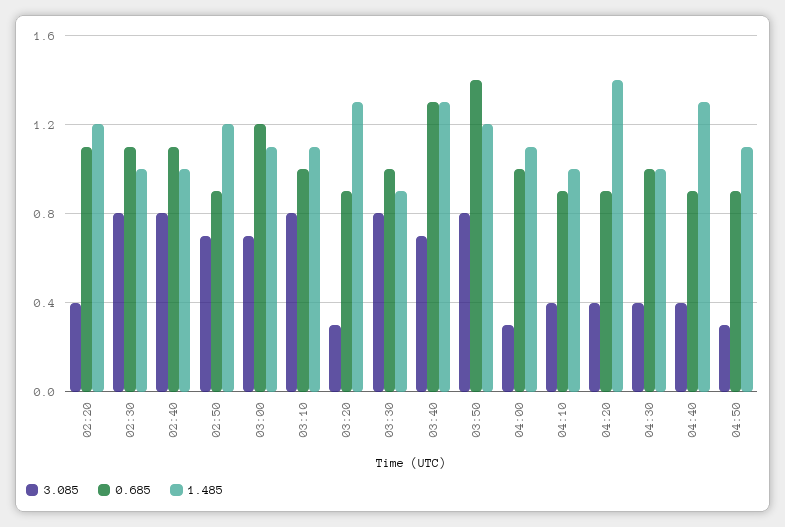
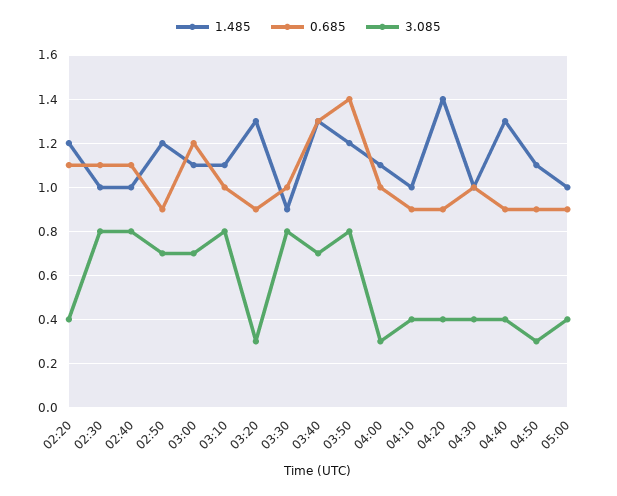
1.485, 05:00: none -> 1
0.685, 05:00: none -> 0.9
3.085, 05:00: none -> 0.4

